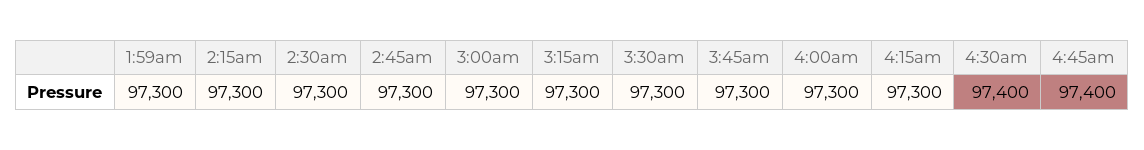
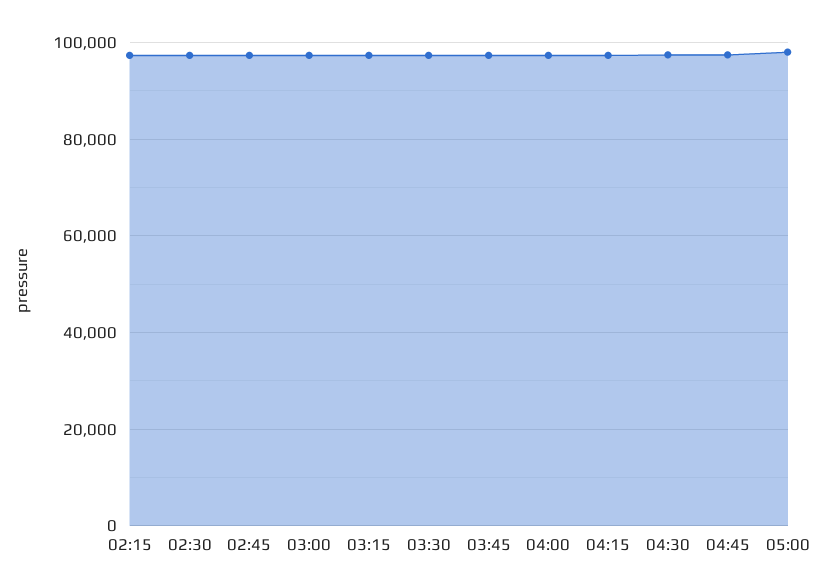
1:59am: 97300 -> none
05:00: none -> 98000

